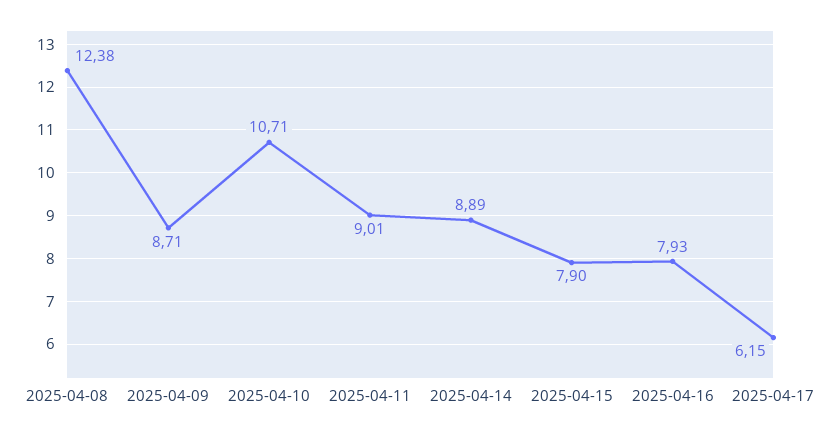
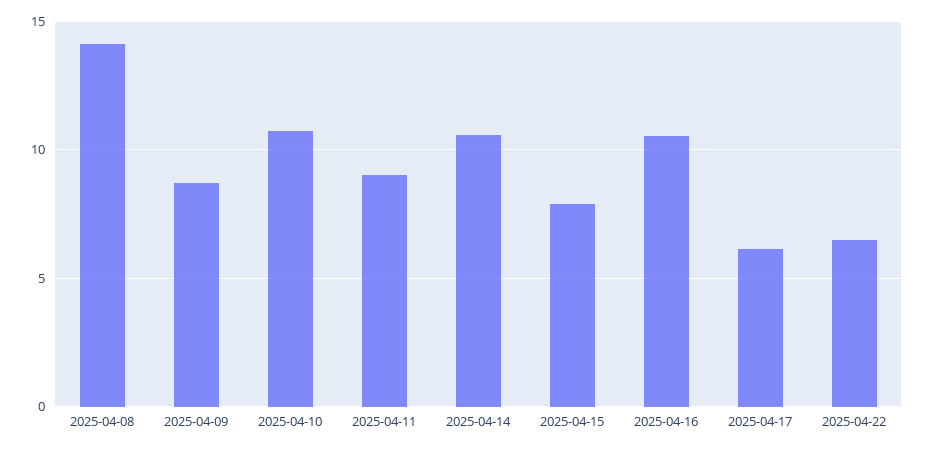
2025-04-08: 12.38 -> 14
2025-04-14: 8.89 -> 10.5
2025-04-16: 7.93 -> 10.5
2025-04-22: none -> 6.5

